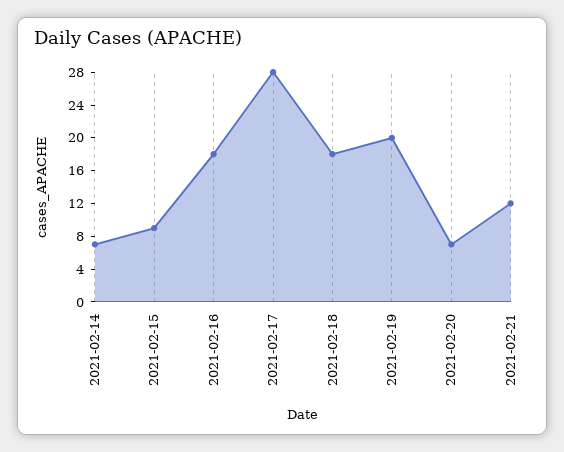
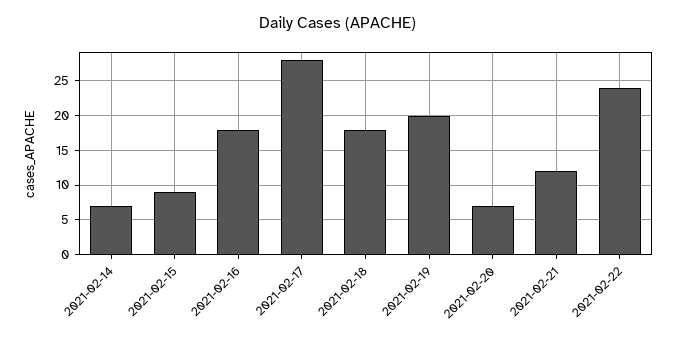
2021-02-22: none -> 24

